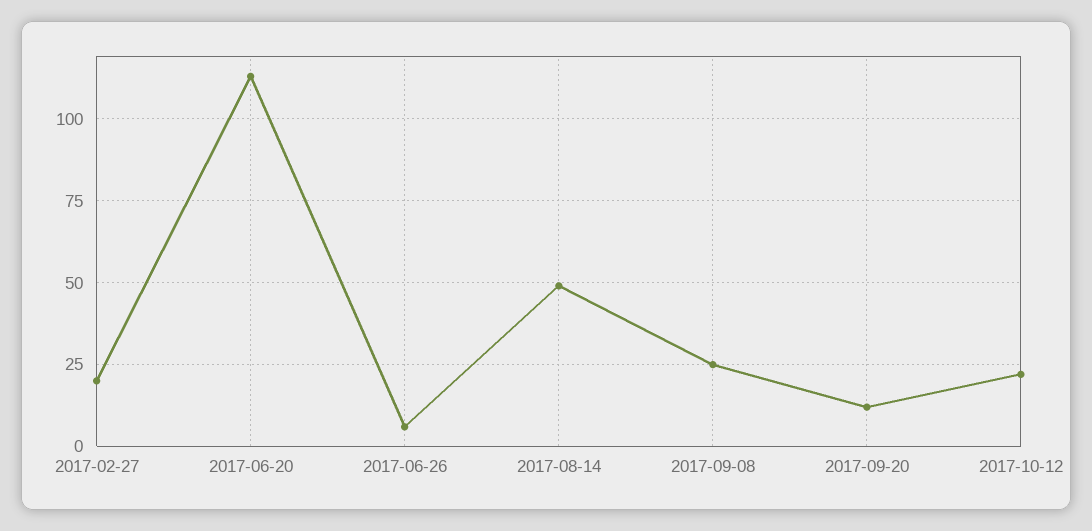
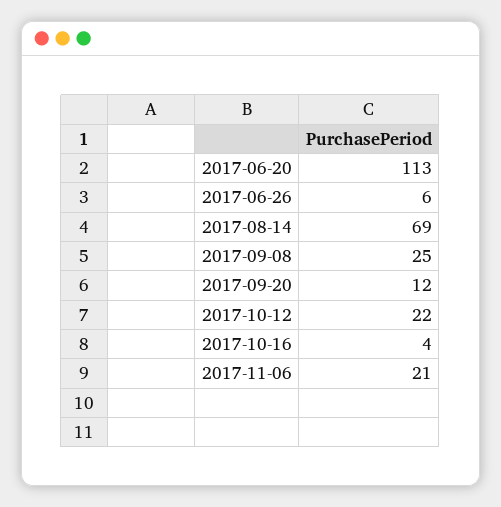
2017-02-27: 20 -> none
2017-08-14: 50 -> 69
2017-10-16: none -> 4
2017-11-06: none -> 21

